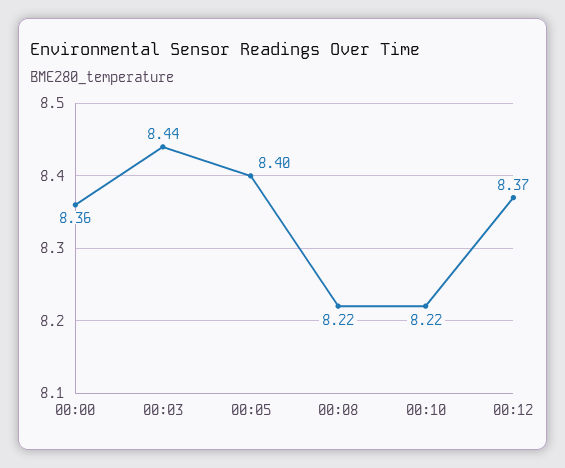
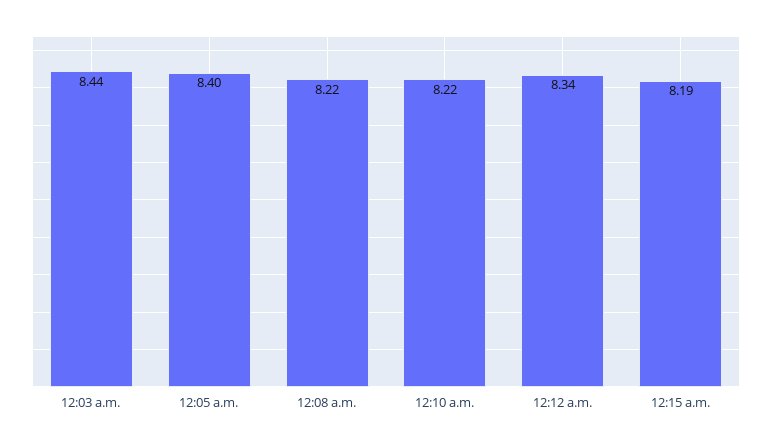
00:00: 8.36 -> none
00:12: 8.37 -> 8.34
12:15 a.m.: none -> 8.19

